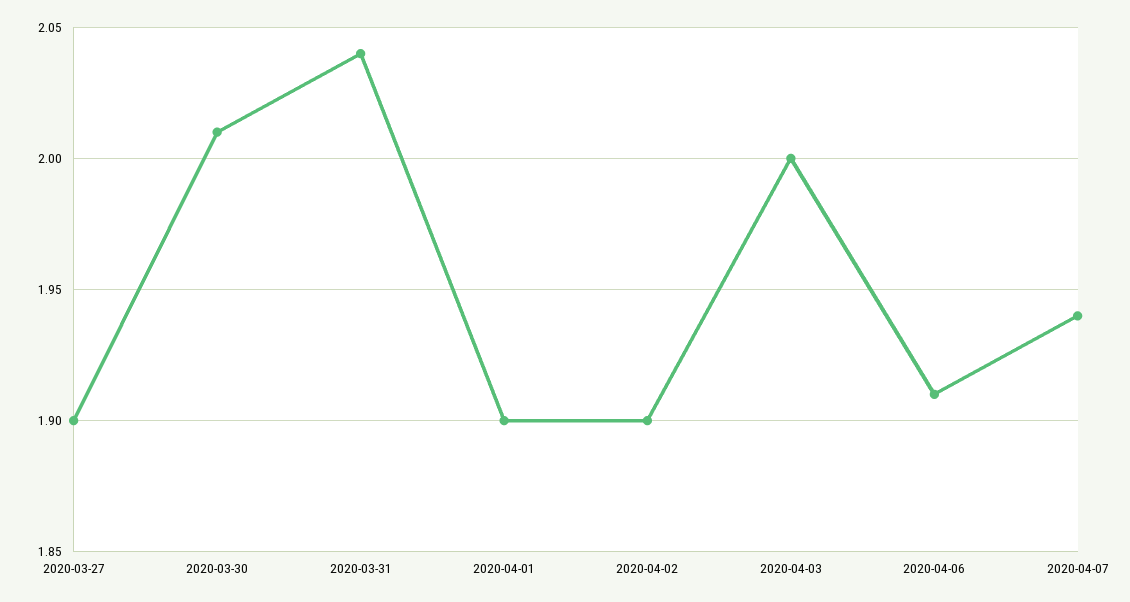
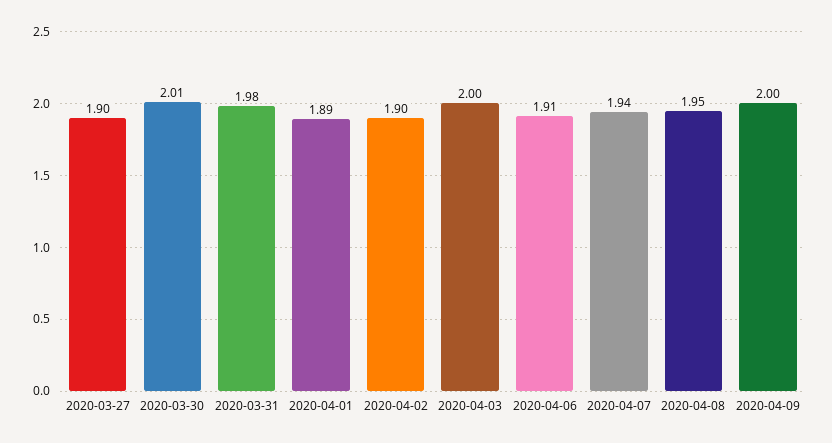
2020-03-31: 2.04 -> 1.98
2020-04-01: 1.9 -> 1.89
2020-04-08: none -> 1.95
2020-04-09: none -> 2

